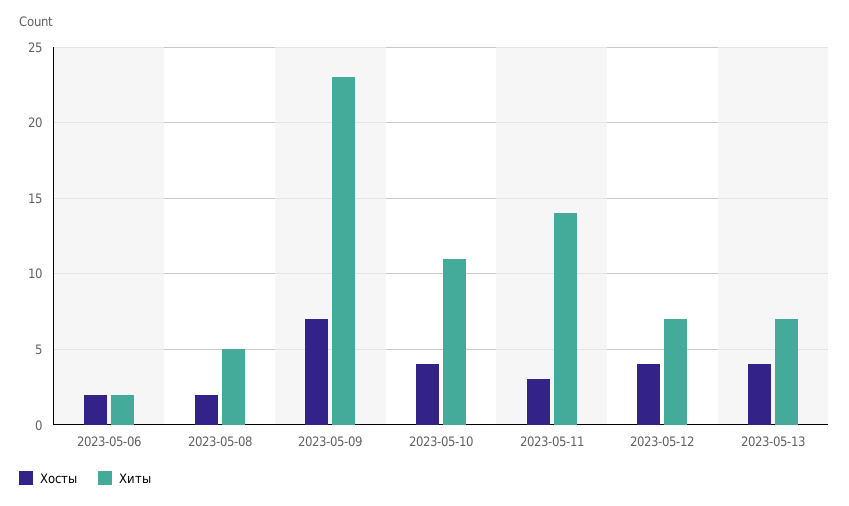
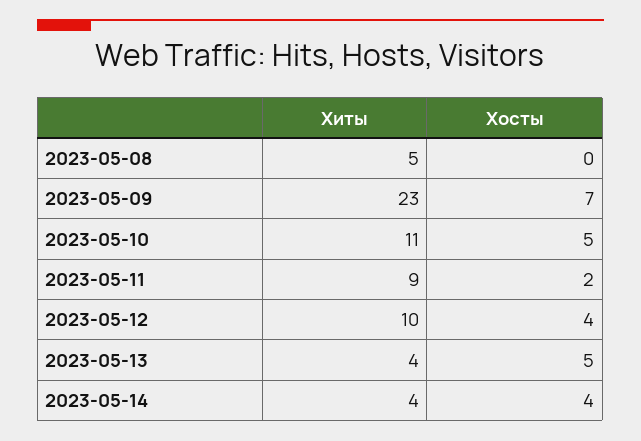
Хосты, 2023-05-06: 2 -> none
Хиты, 2023-05-06: 2 -> none
Хосты, 2023-05-08: 2 -> 0
Хосты, 2023-05-10: 4 -> 5
Хосты, 2023-05-11: 3 -> 2
Хиты, 2023-05-11: 14 -> 9
Хиты, 2023-05-12: 7 -> 10
Хосты, 2023-05-13: 4 -> 5
Хиты, 2023-05-13: 7 -> 4
Хиты, 2023-05-14: none -> 4
Хосты, 2023-05-14: none -> 4

